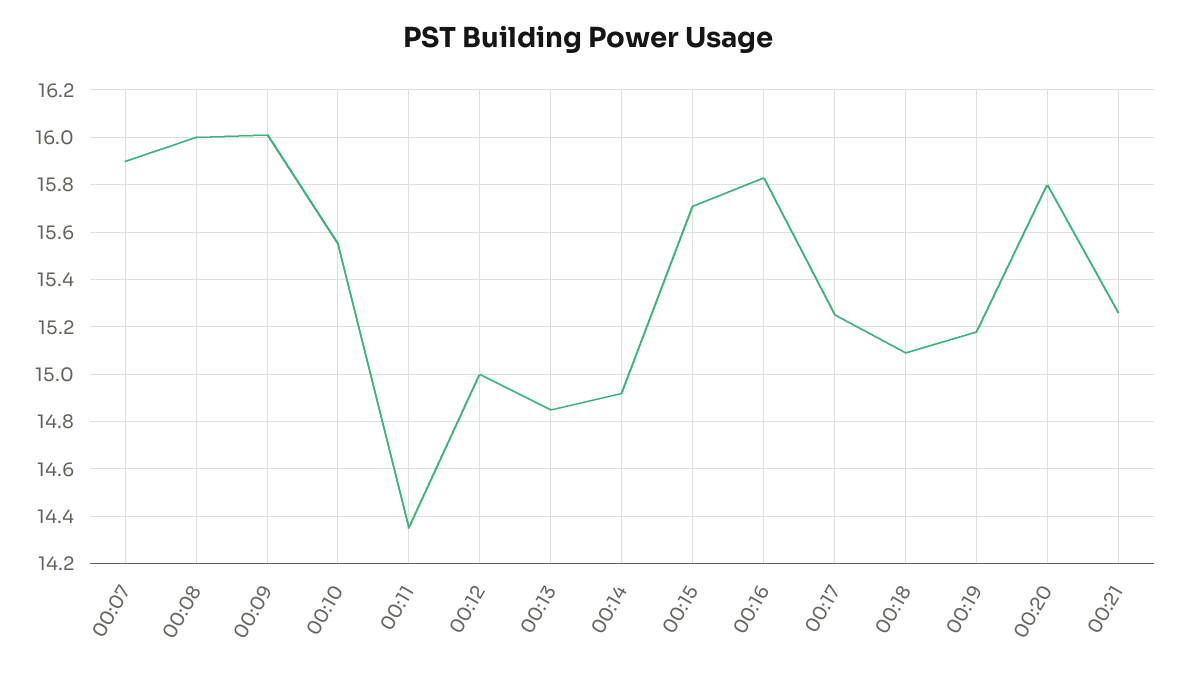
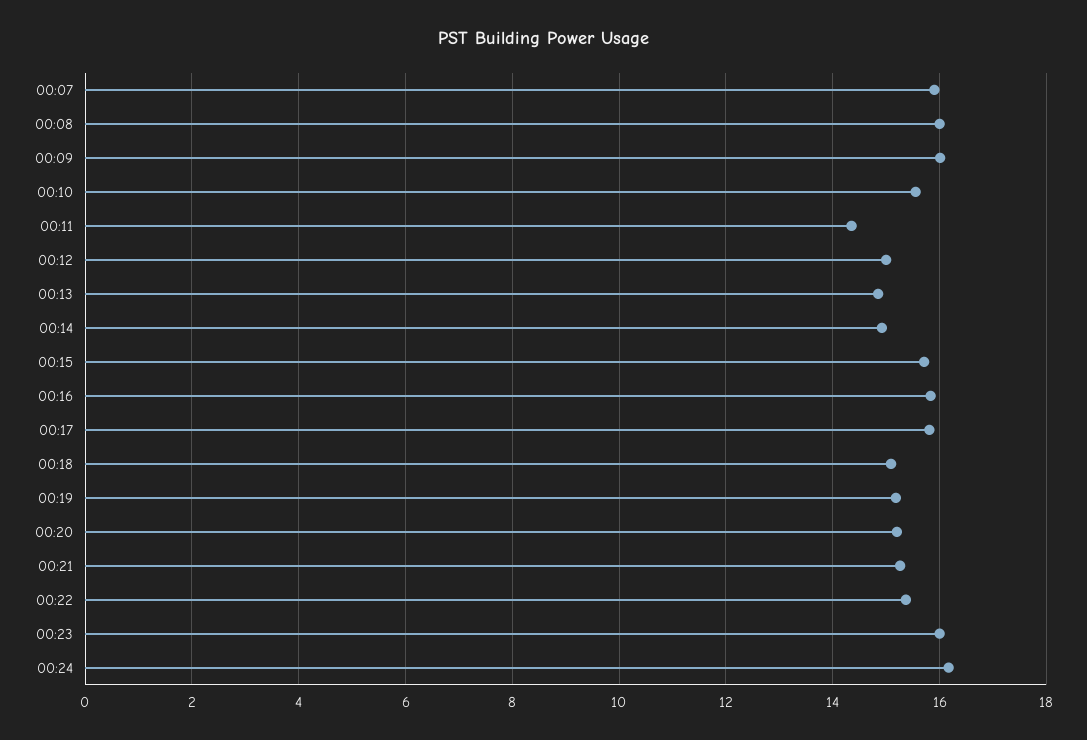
00:17: 15.25 -> 15.8
00:20: 15.8 -> 15.2
00:22: none -> 15.4
00:23: none -> 16
00:24: none -> 16.2

